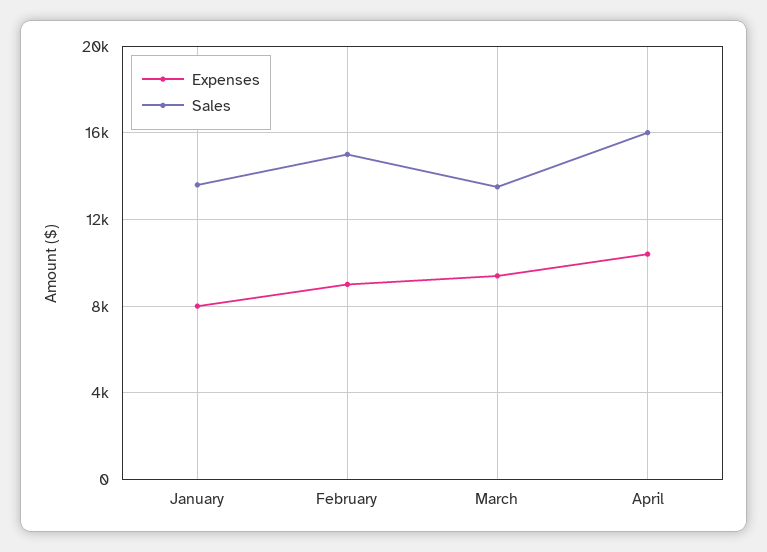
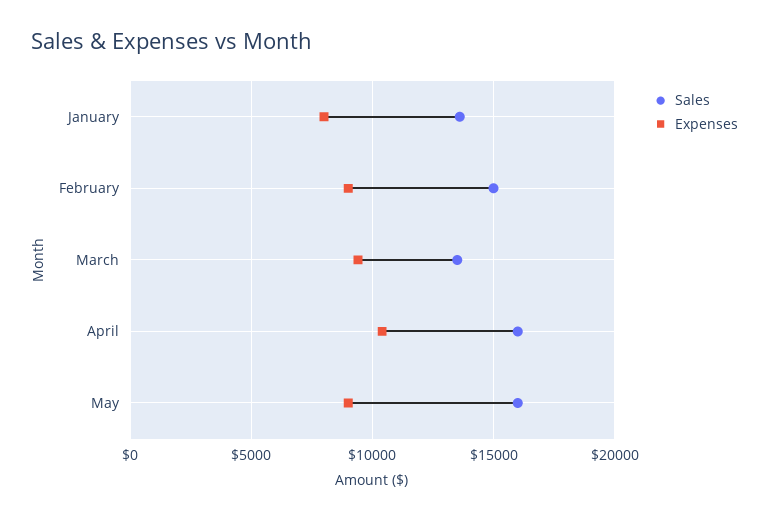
Sales, May: none -> 16000
Expenses, May: none -> 9000

